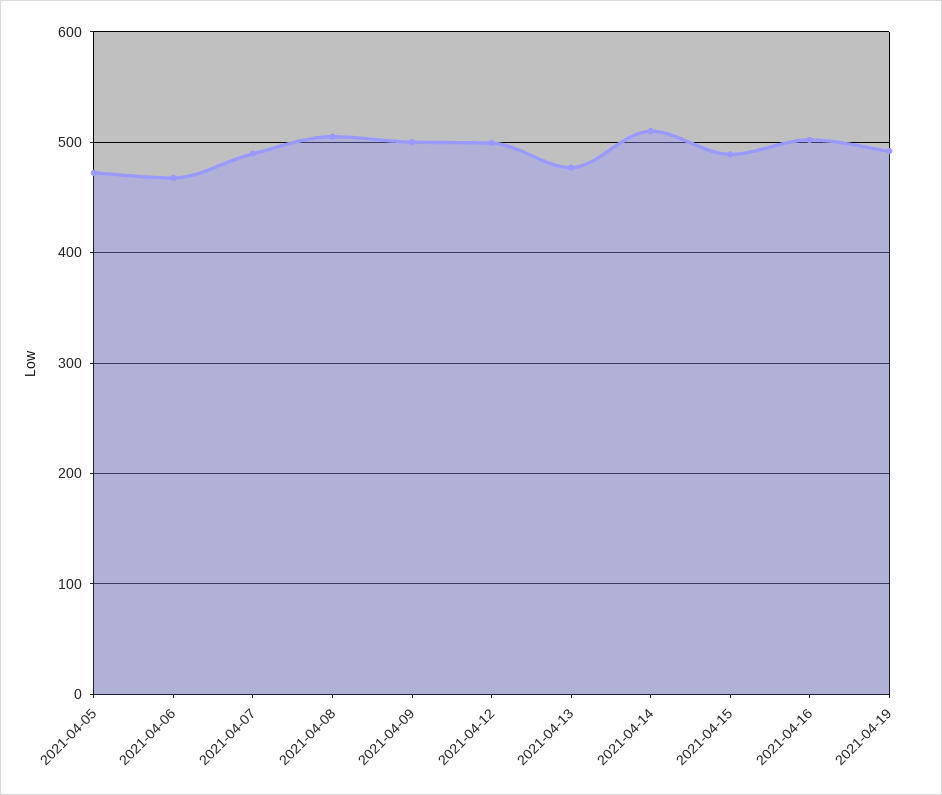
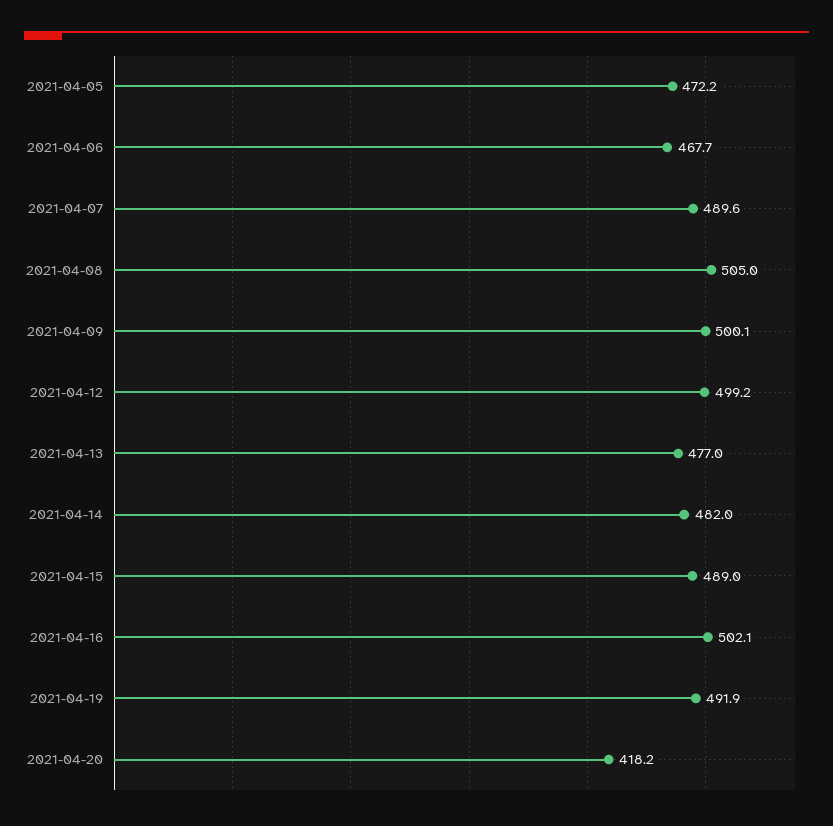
2021-04-14: 510 -> 482
2021-04-20: none -> 418.2

